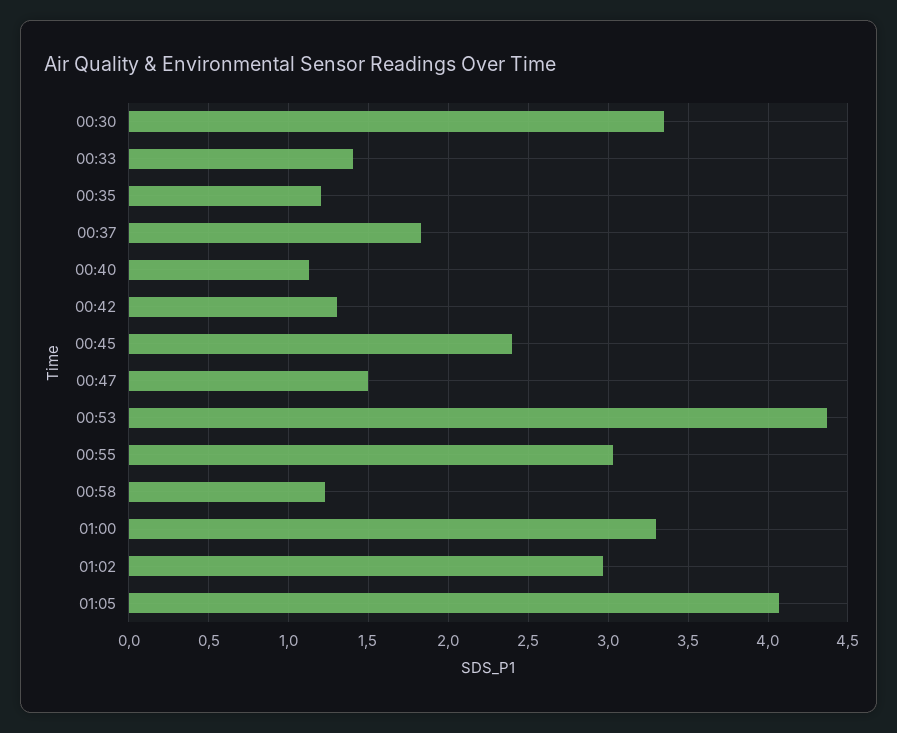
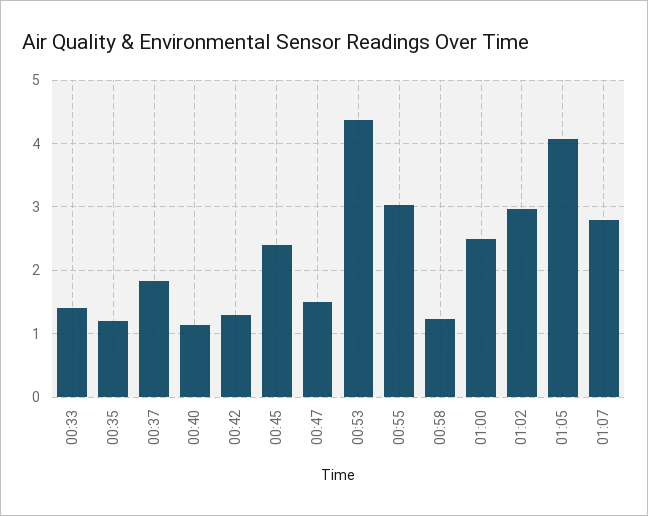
00:30: 3.35 -> none
01:00: 3.3 -> 2.5
01:07: none -> 2.8

